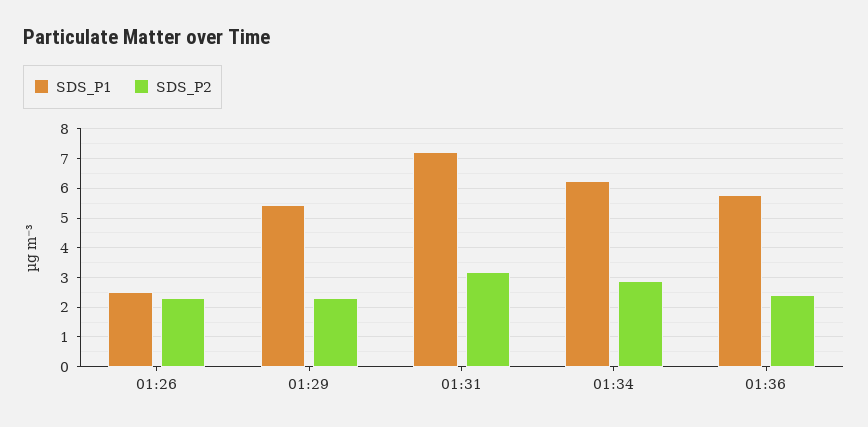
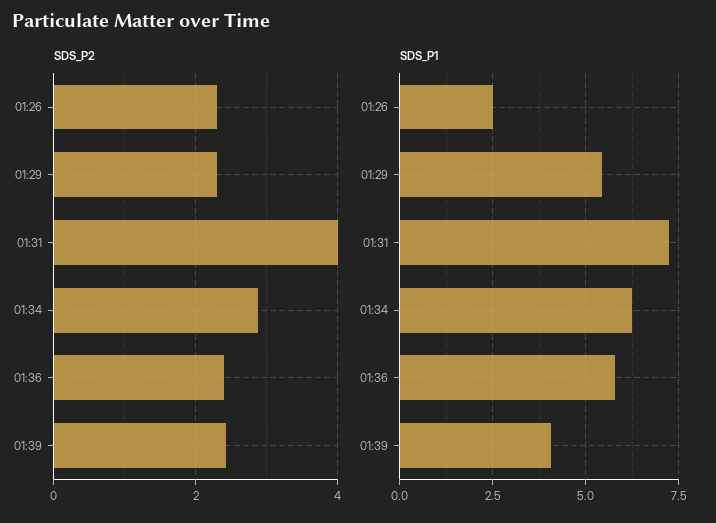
SDS_P2, 01:31: 3.25 -> 4
SDS_P2, 01:39: none -> 2.4
SDS_P1, 01:39: none -> 4

